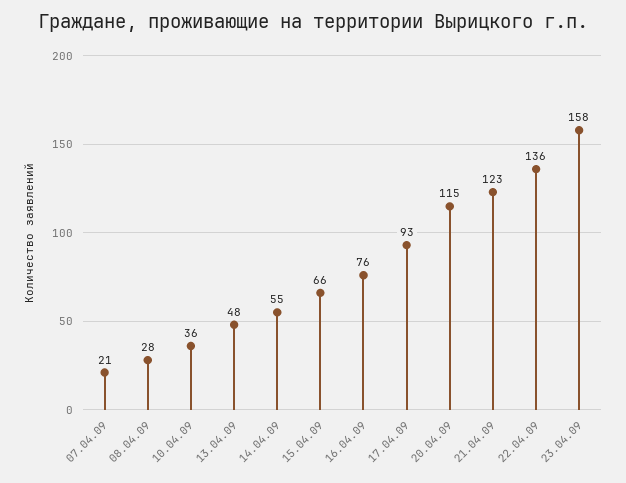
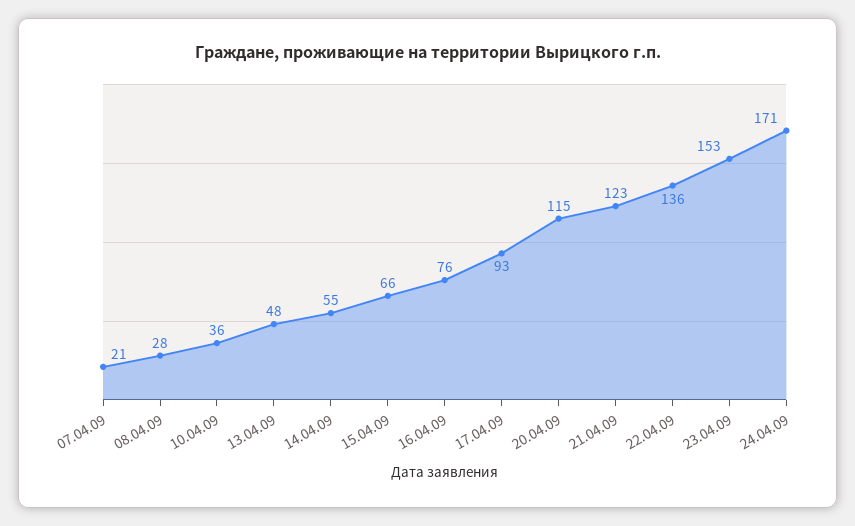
23.04.09: 158 -> 153
24.04.09: none -> 171

